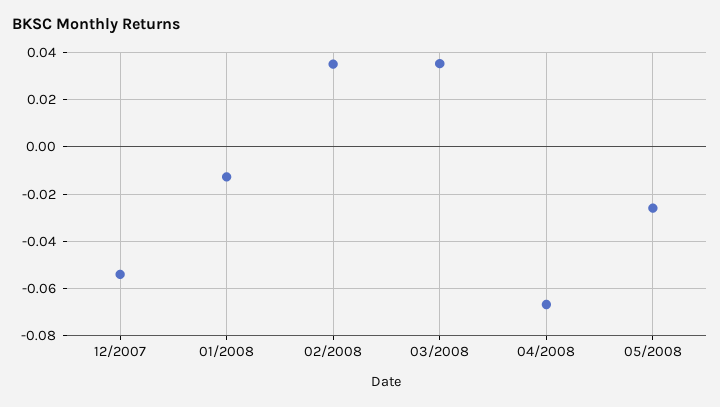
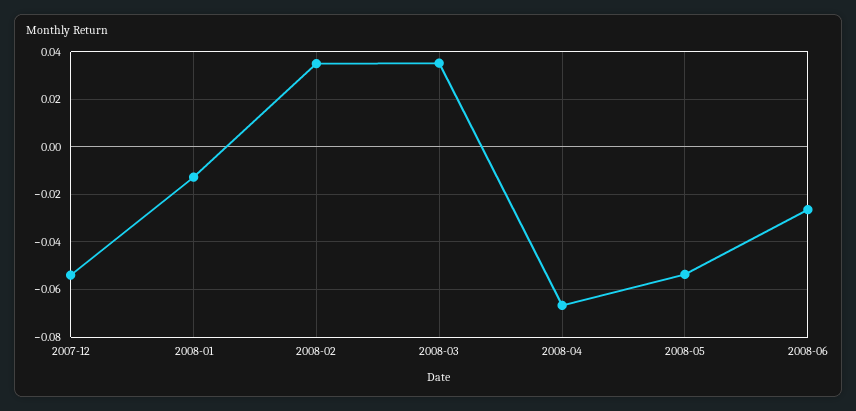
05/2008: -0.025 -> -0.055
2008-06: none -> -0.025

